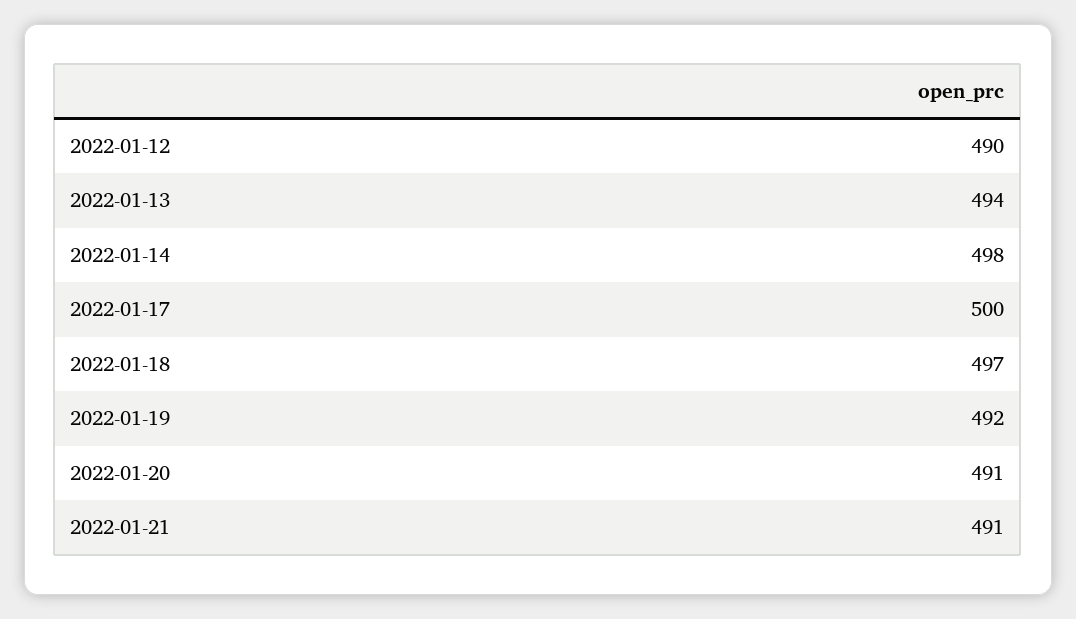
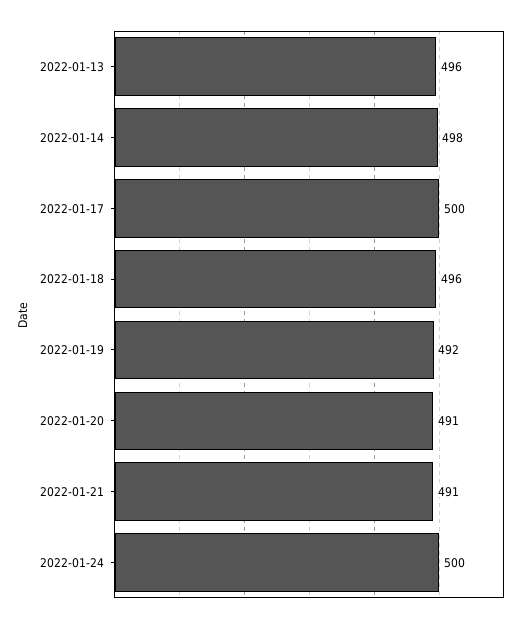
2022-01-12: 490 -> none
2022-01-13: 494 -> 496
2022-01-18: 497 -> 496
2022-01-24: none -> 500

